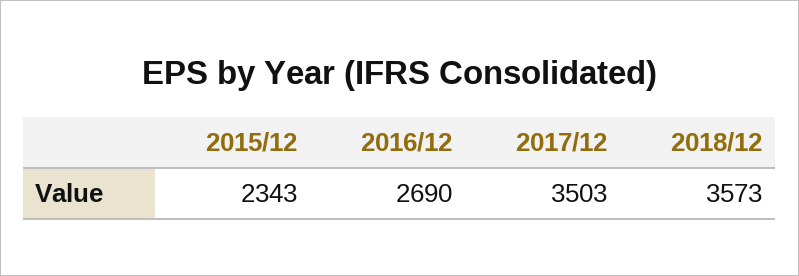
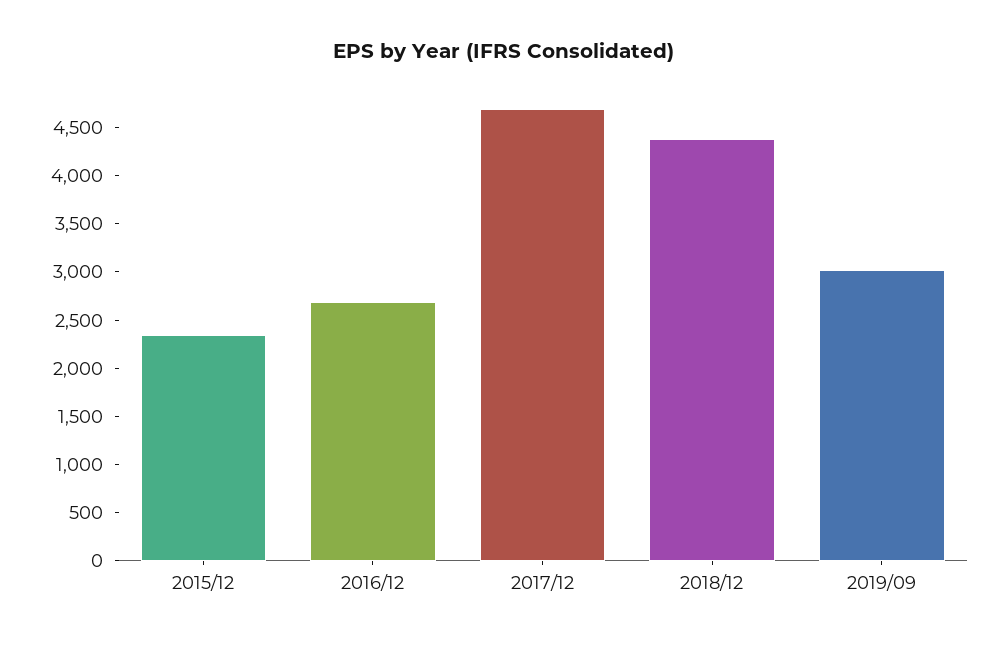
2017/12: 3503 -> 4700
2018/12: 3573 -> 4400
2019/09: none -> 3000

